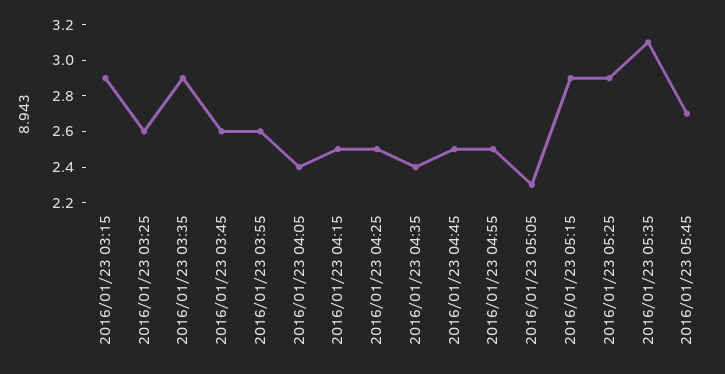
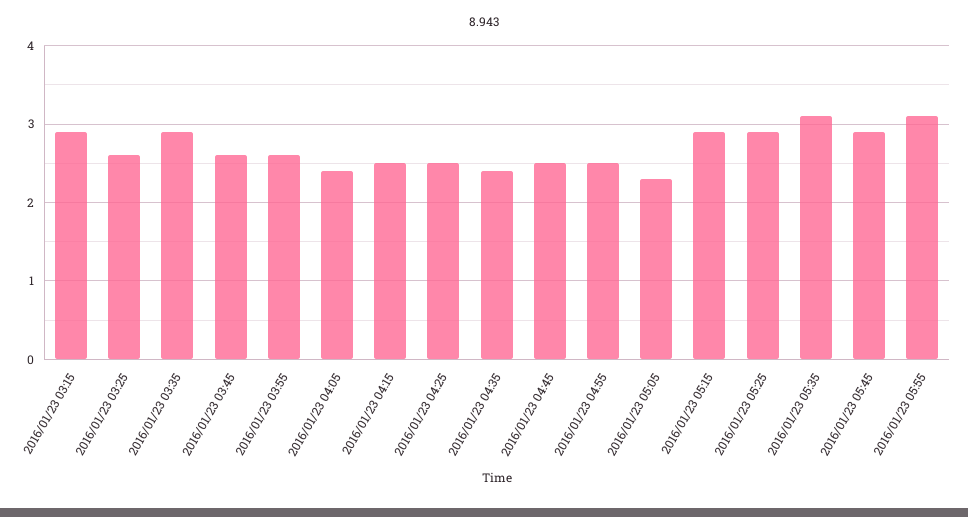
2016/01/23 05:45: 2.7 -> 2.9
2016/01/23 05:55: none -> 3.1

